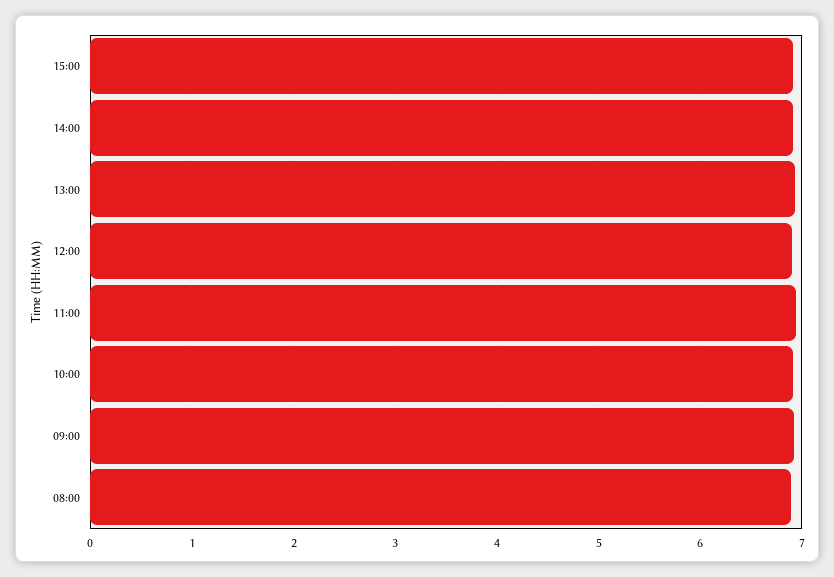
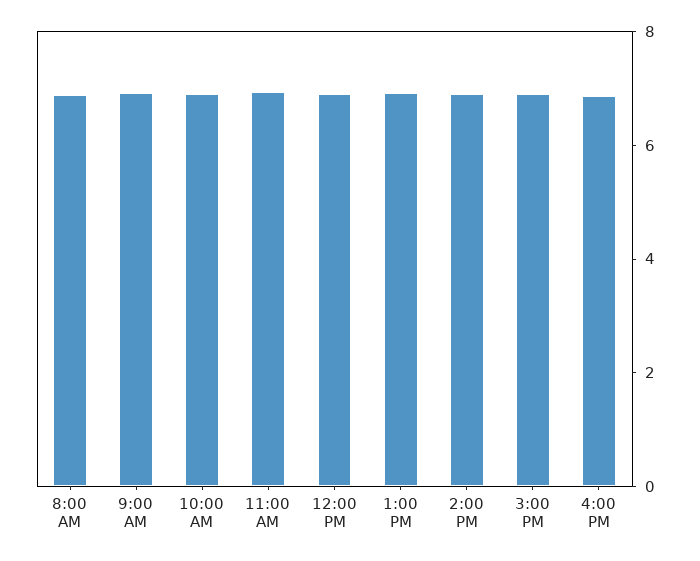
4:00 PM: none -> 7

